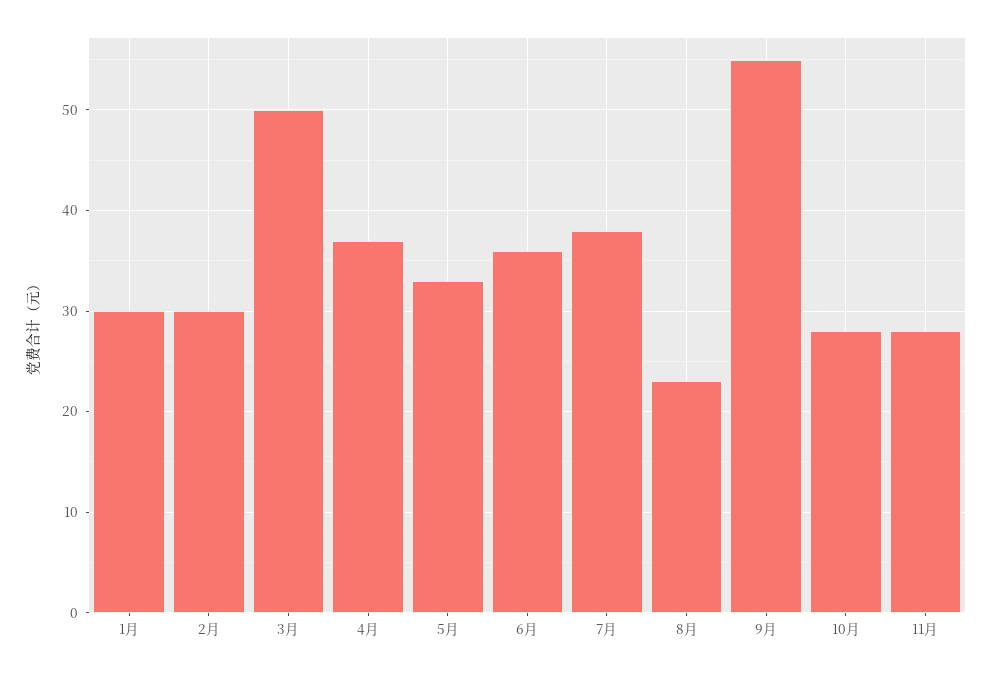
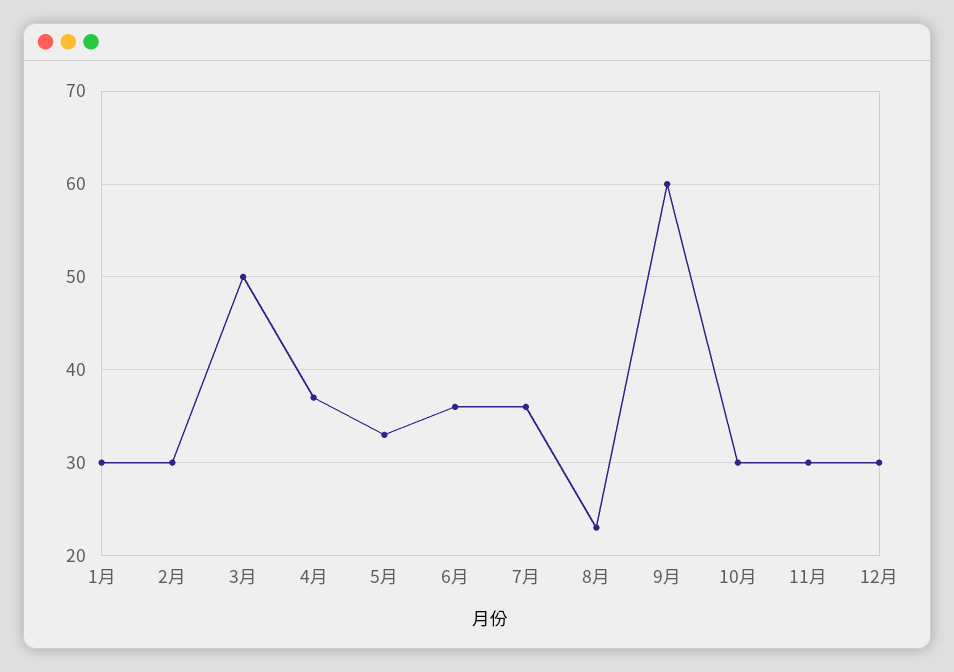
7月: 38 -> 36
9月: 55 -> 60
10月: 28 -> 30
11月: 28 -> 30
12月: none -> 30

